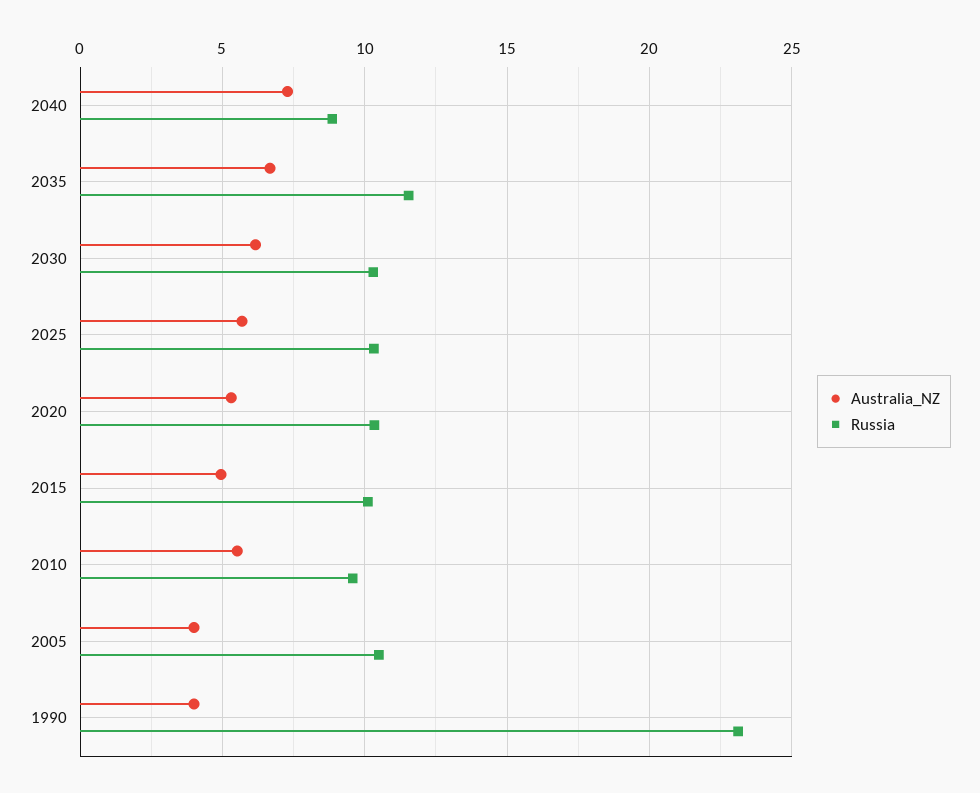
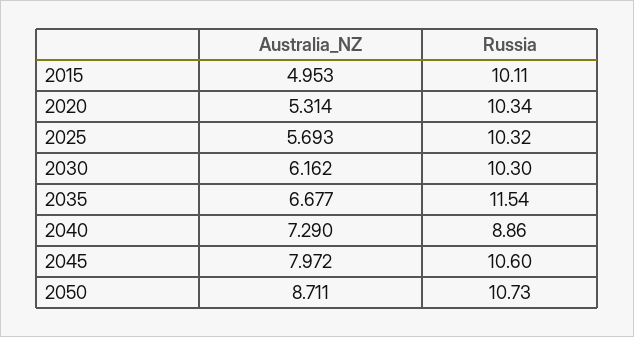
Australia_NZ, 2010: 5.5 -> none
Russia, 2010: 9.5 -> none
Australia_NZ, 2005: 4 -> none
Russia, 2005: 10.5 -> none
Australia_NZ, 1990: 4 -> none
Russia, 1990: 23 -> none
Australia_NZ, 2045: none -> 7.972
Russia, 2045: none -> 10.6
Australia_NZ, 2050: none -> 8.711
Russia, 2050: none -> 10.73

